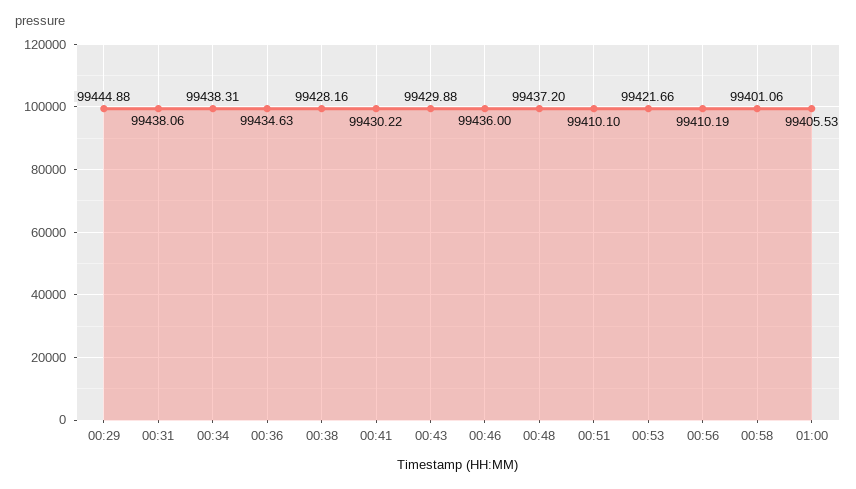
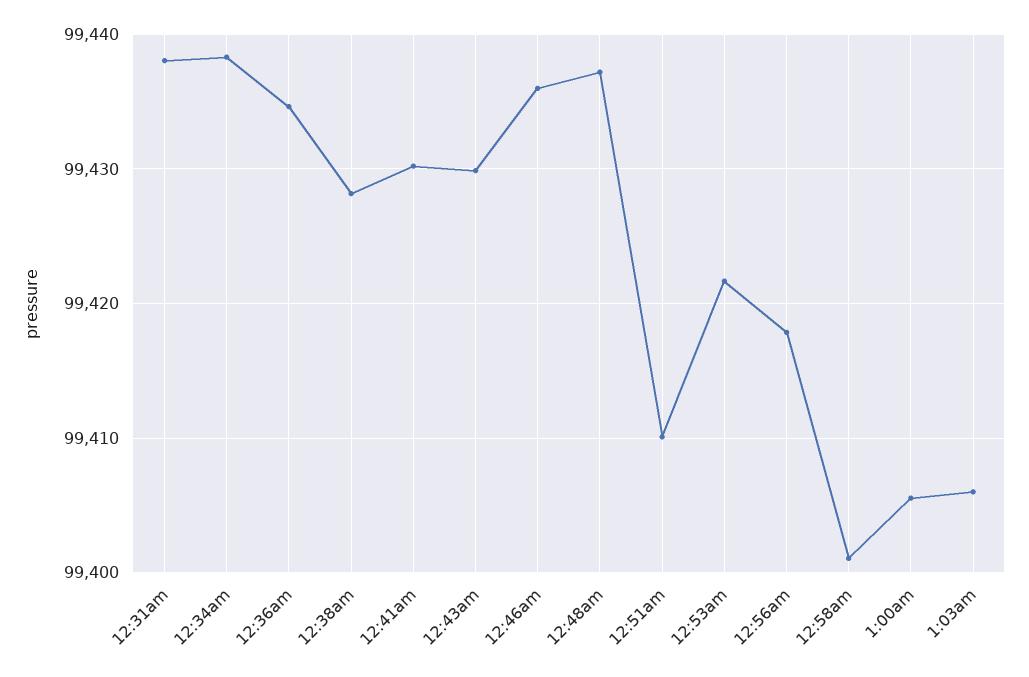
00:29: 99444.88 -> none
00:56: 99410.19 -> 99418
1:03am: none -> 99406

